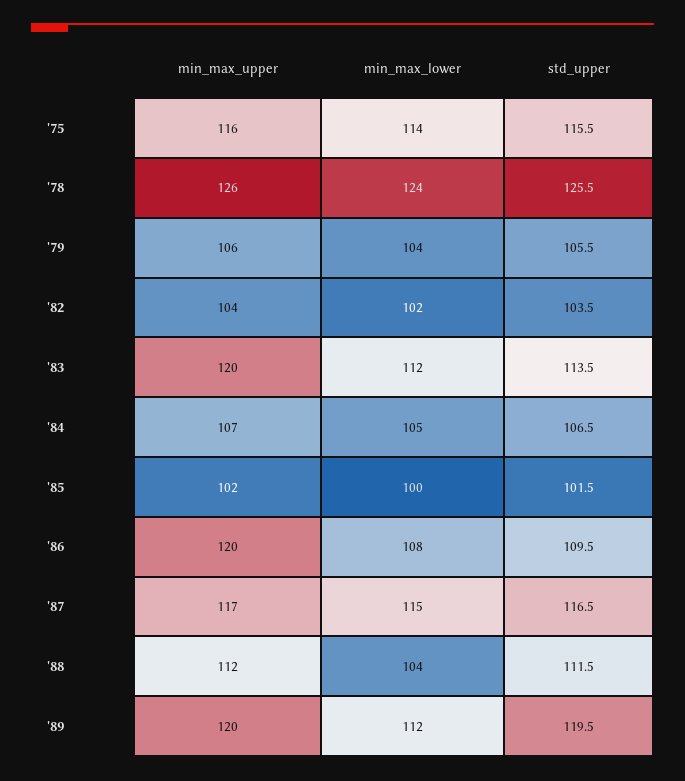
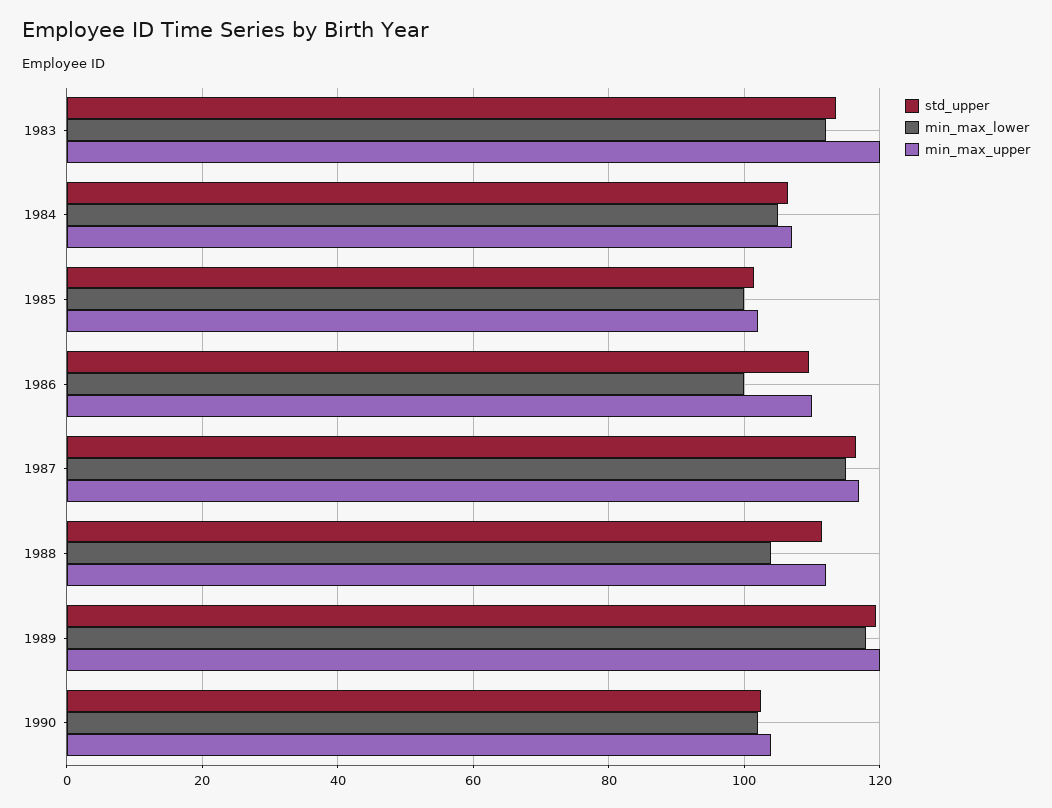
min_max_upper, '75: 116 -> none
min_max_lower, '75: 114 -> none
std_upper, '75: 115.5 -> none
min_max_upper, '78: 126 -> none
min_max_lower, '78: 124 -> none
std_upper, '78: 125.5 -> none
min_max_upper, '79: 106 -> none
min_max_lower, '79: 104 -> none
std_upper, '79: 105.5 -> none
min_max_upper, '82: 104 -> none
min_max_lower, '82: 102 -> none
std_upper, '82: 103.5 -> none
min_max_upper, '86: 120 -> 110
min_max_lower, '86: 108 -> 100
min_max_lower, '89: 112 -> 118
std_upper, 1990: none -> 102
min_max_lower, 1990: none -> 102
min_max_upper, 1990: none -> 104

